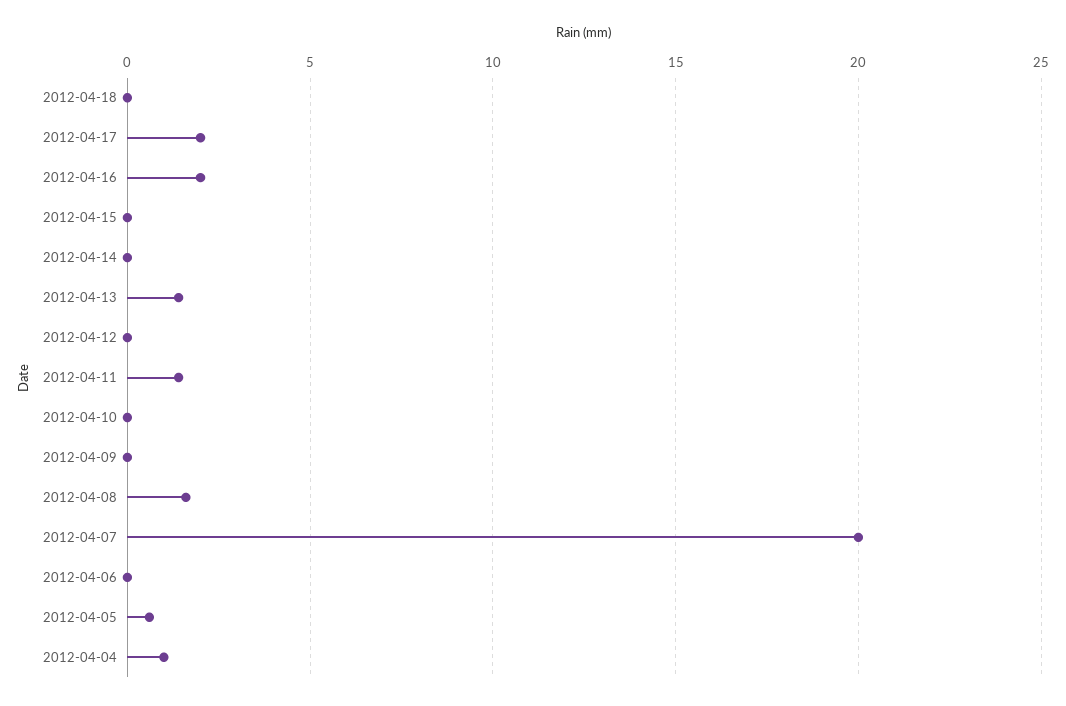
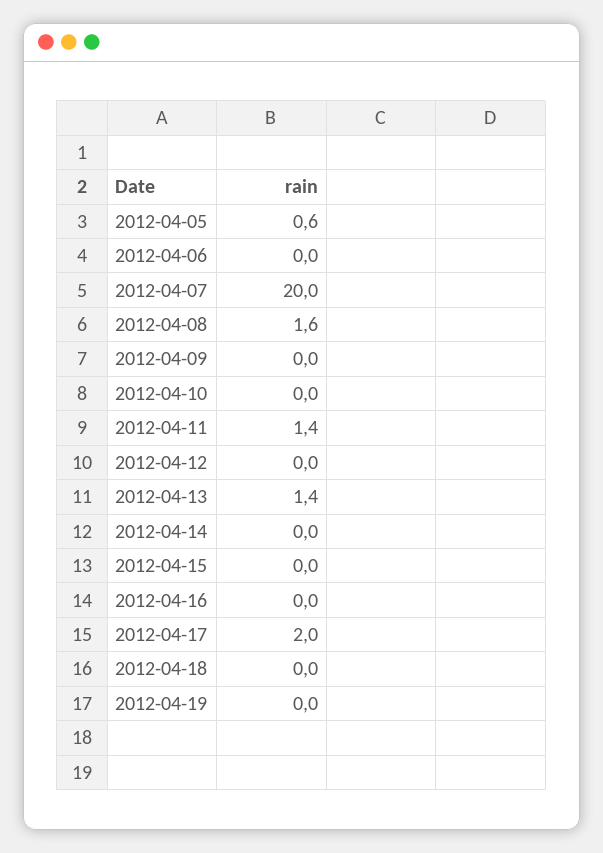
2012-04-16: 2 -> 0
2012-04-04: 1 -> none
2012-04-19: none -> 0

